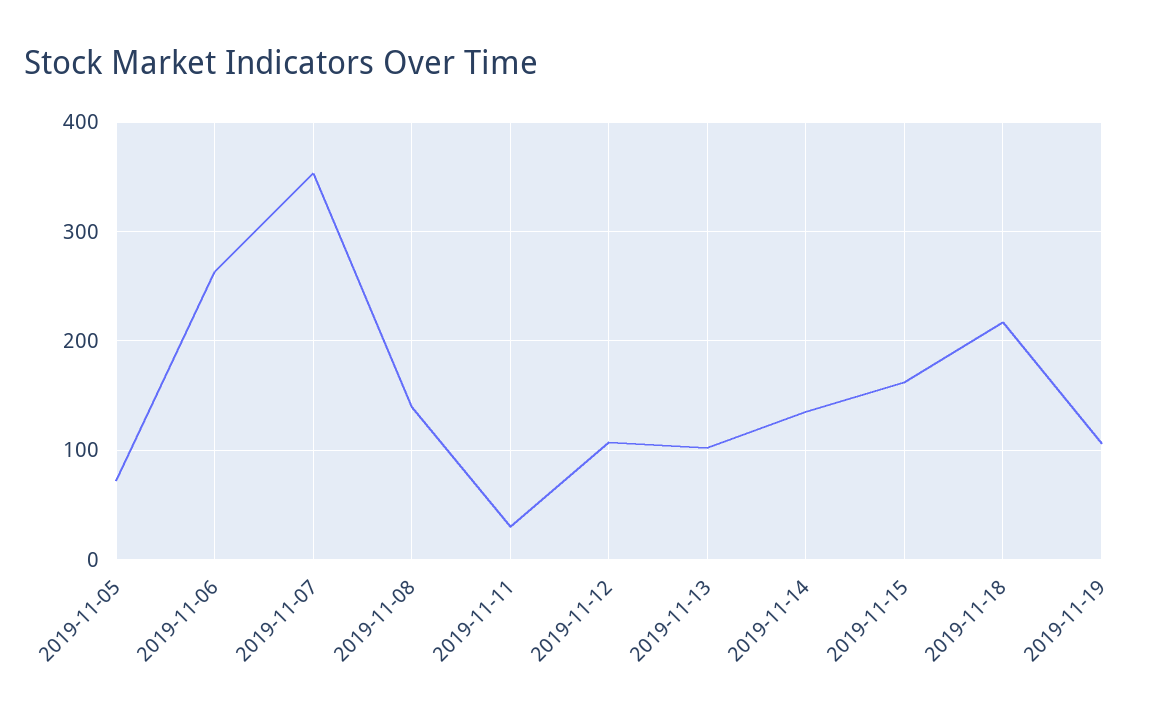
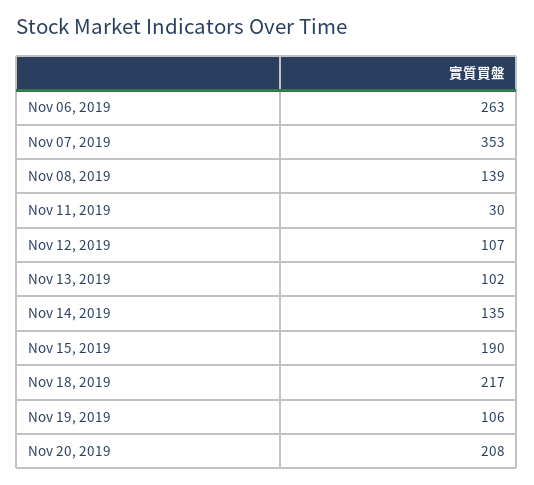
2019-11-05: 70 -> none
2019-11-15: 160 -> 190
Nov 20, 2019: none -> 208

